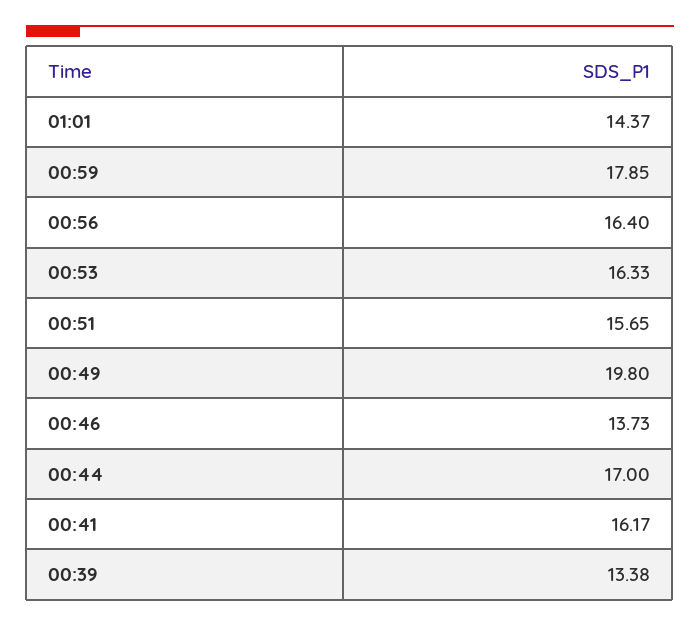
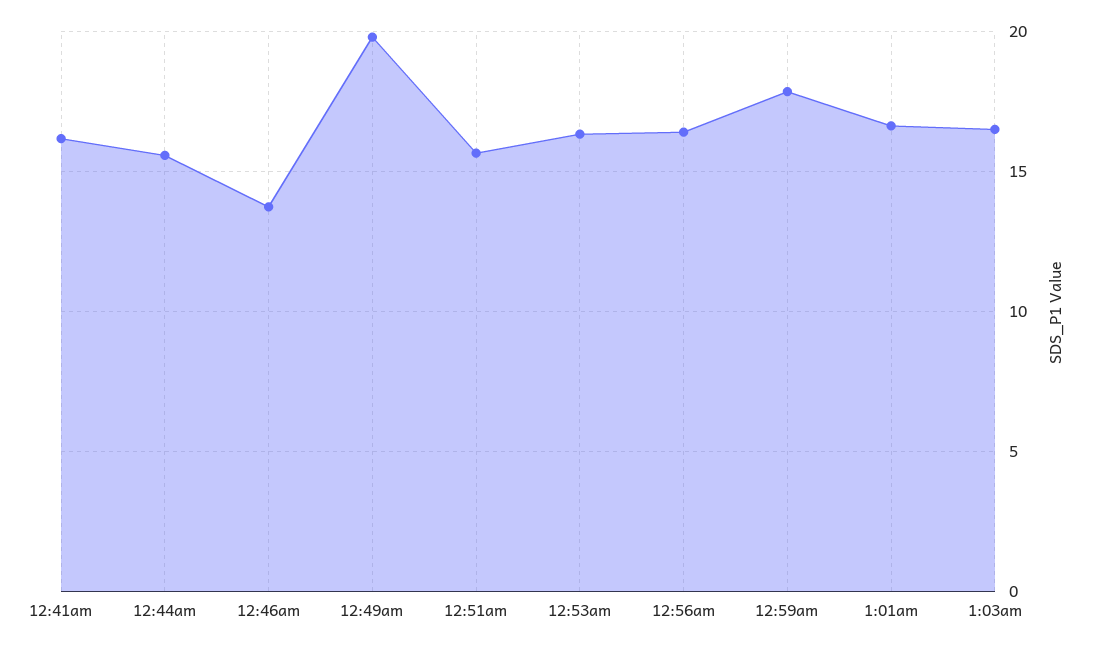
01:01: 14.37 -> 16.5
00:44: 17 -> 15.5
00:39: 13.38 -> none
1:03am: none -> 16.5

